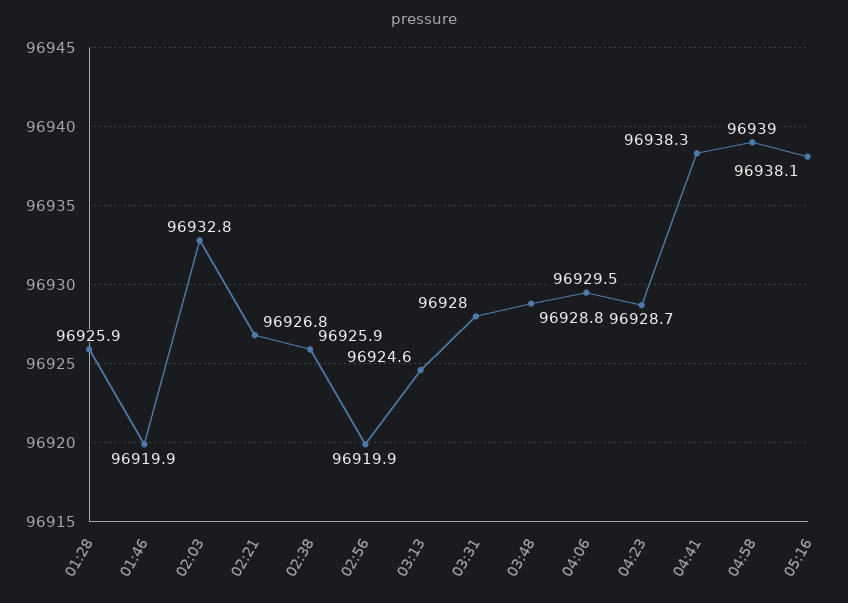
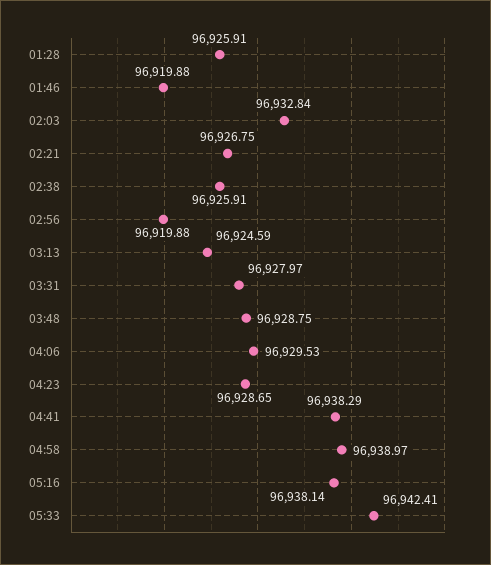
05:33: none -> 96942.41

